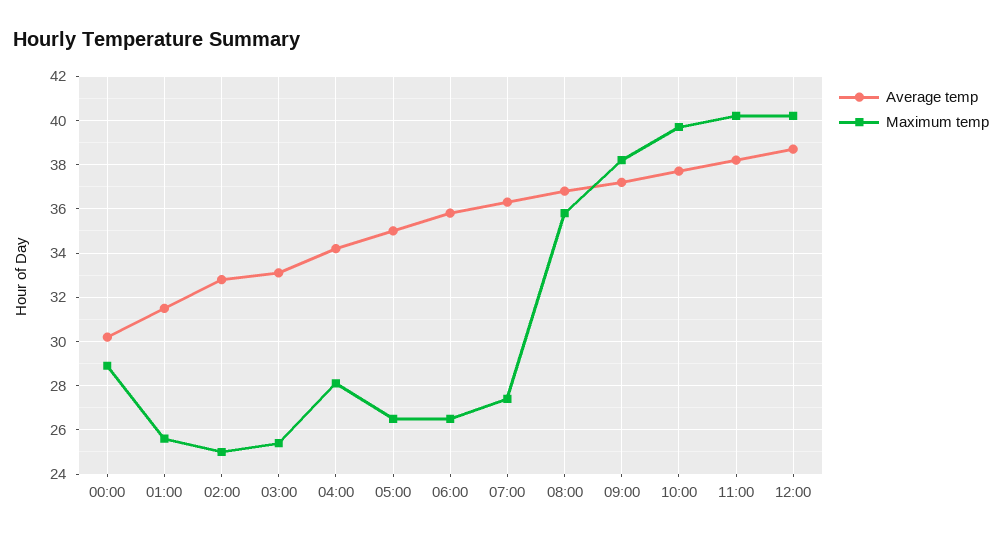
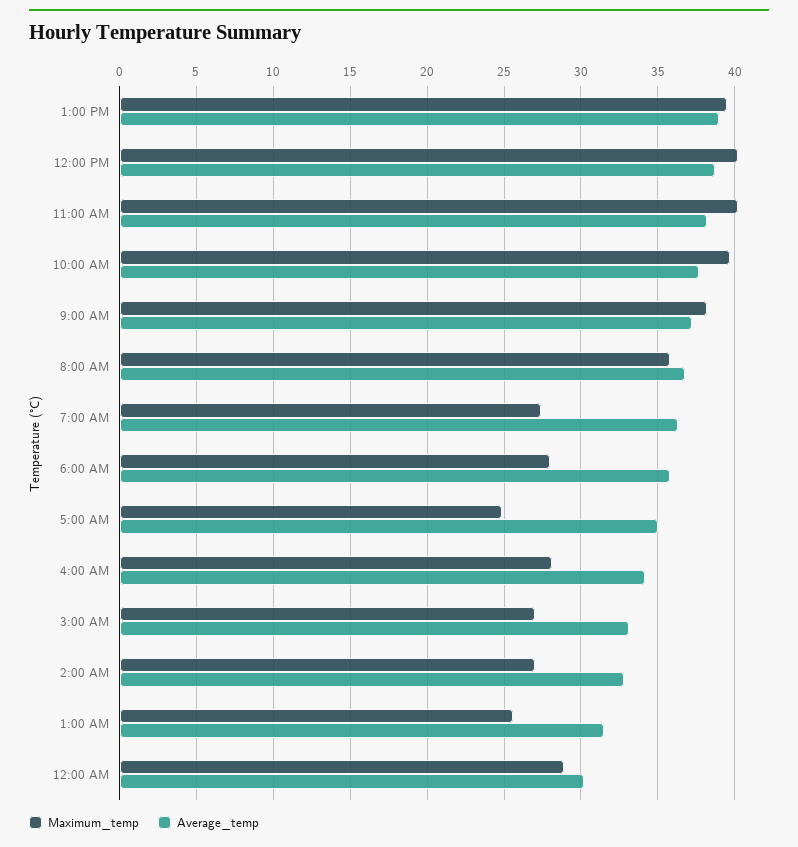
Maximum temp, 02:00: 25 -> 27
Maximum temp, 03:00: 25.5 -> 27
Maximum temp, 05:00: 26.5 -> 25
Maximum temp, 06:00: 26.5 -> 28
Maximum temp, 1:00 PM: none -> 39.5
Average temp, 1:00 PM: none -> 39

